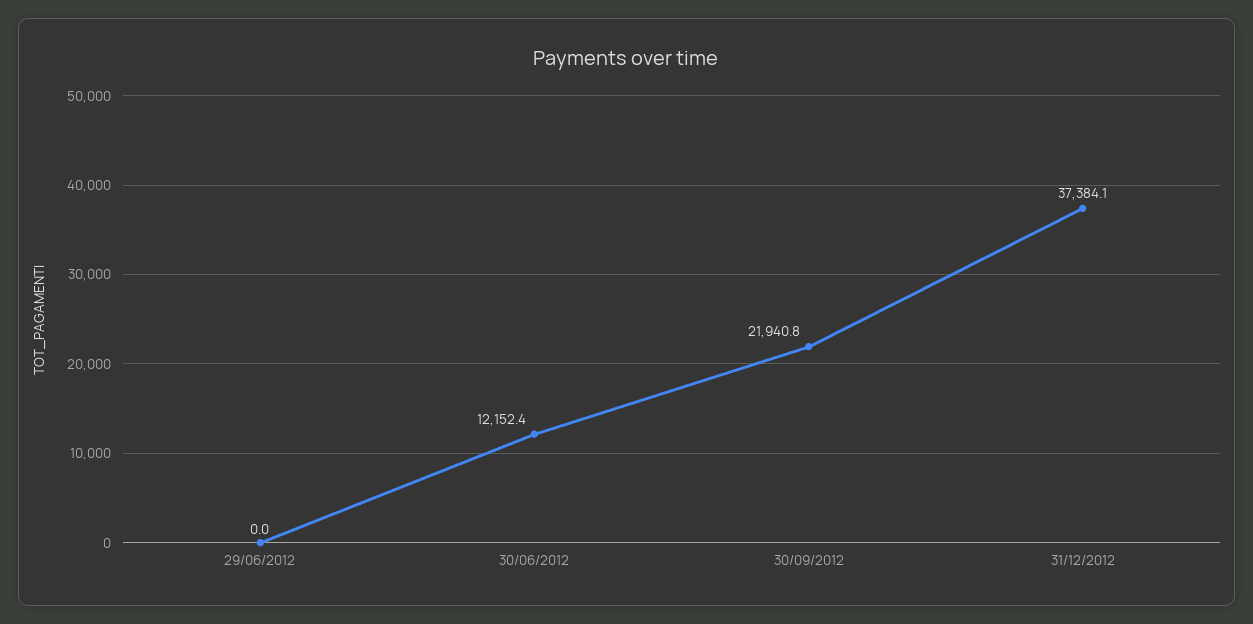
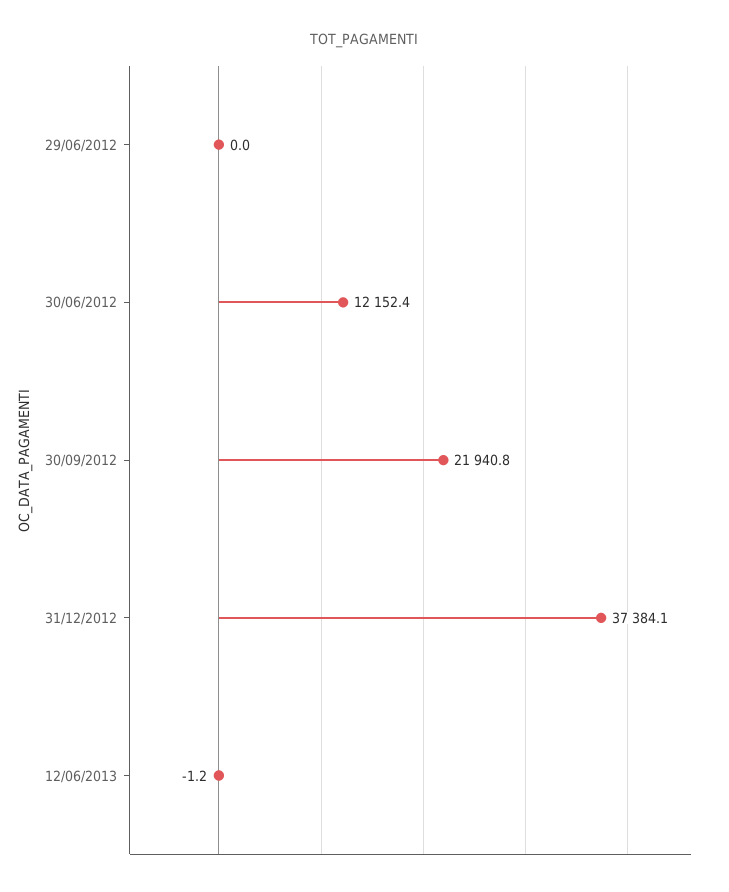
12/06/2013: none -> -1.2

